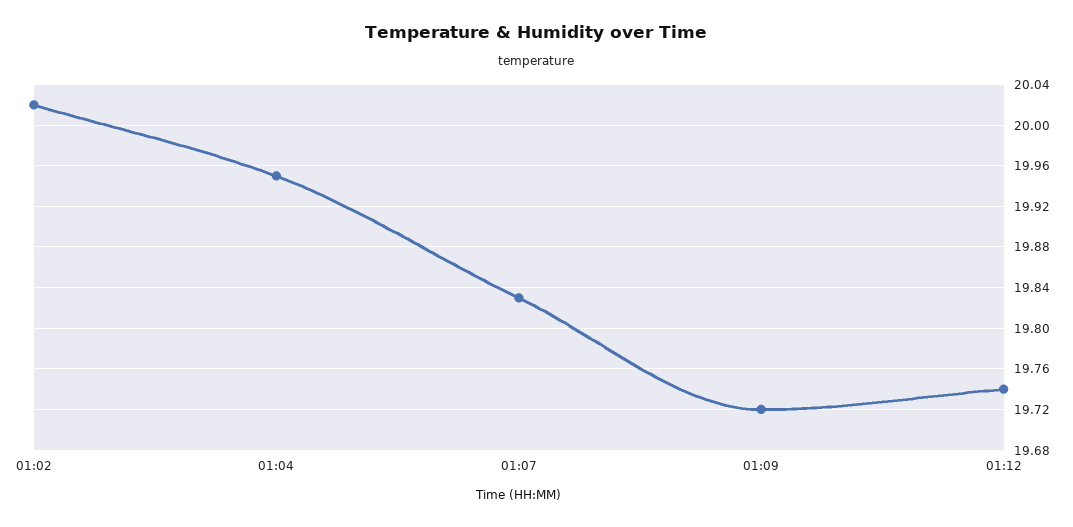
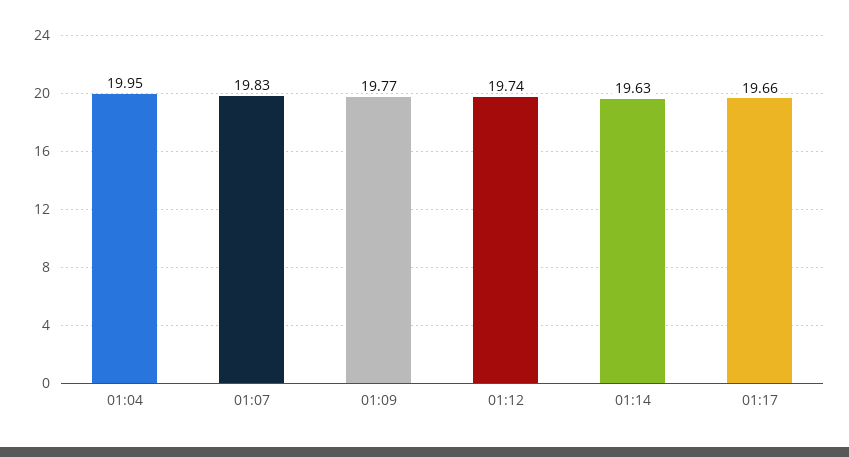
01:02: 20.02 -> none
01:09: 19.72 -> 19.77
01:14: none -> 19.63
01:17: none -> 19.66

